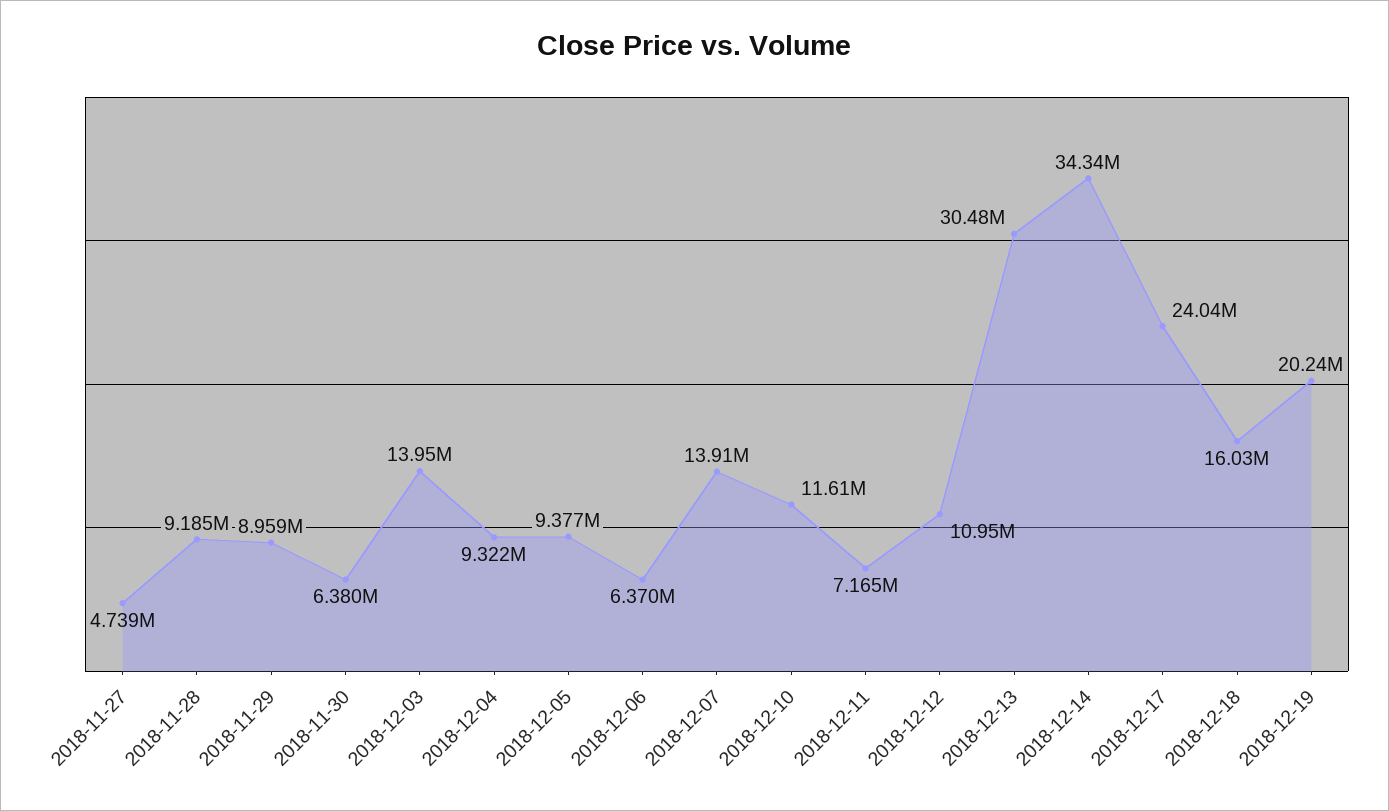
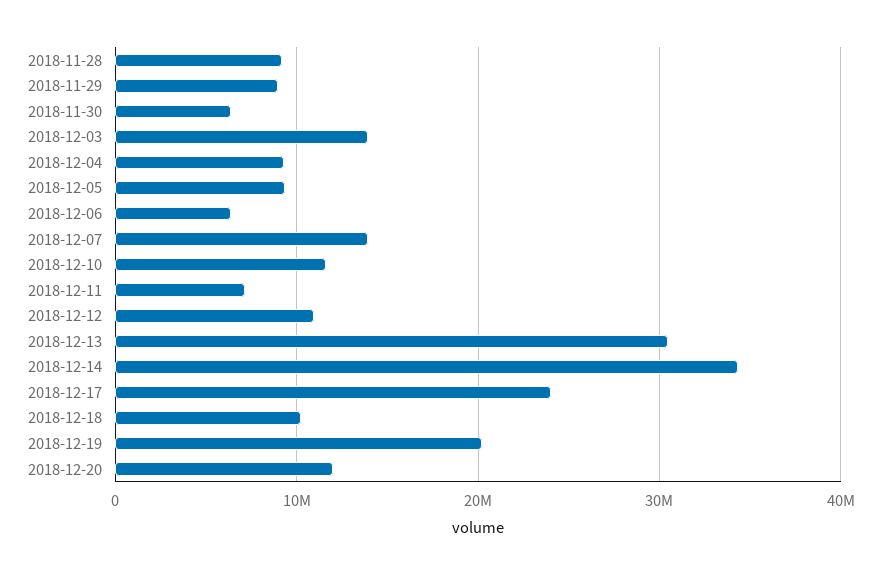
2018-11-27: 4739000 -> none
2018-12-18: 16030000 -> 10000000
2018-12-20: none -> 12000000

